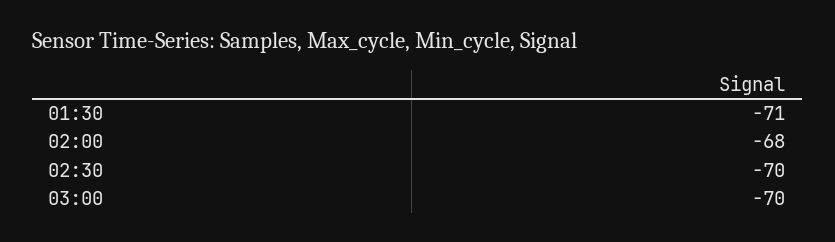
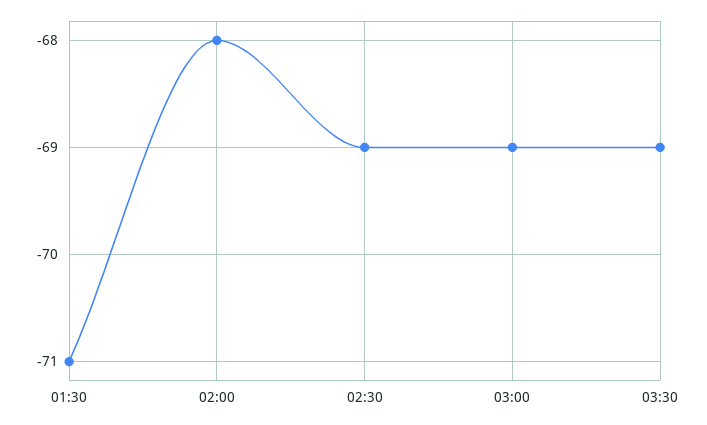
02:30: -70 -> -69
03:00: -70 -> -69
03:30: none -> -69

